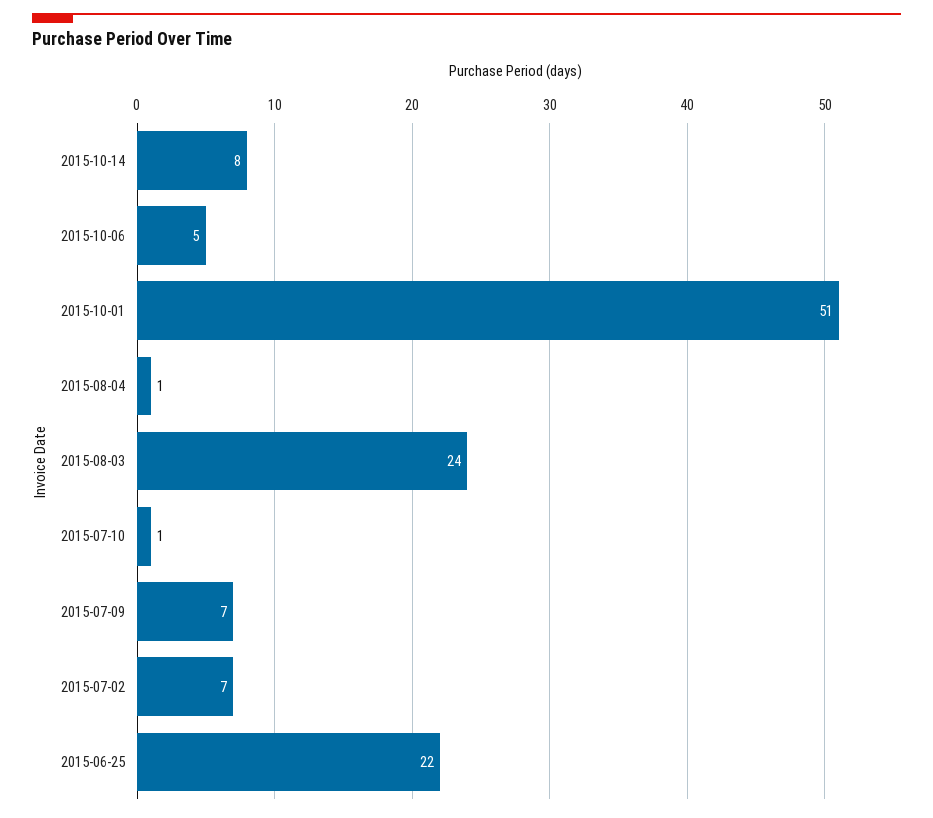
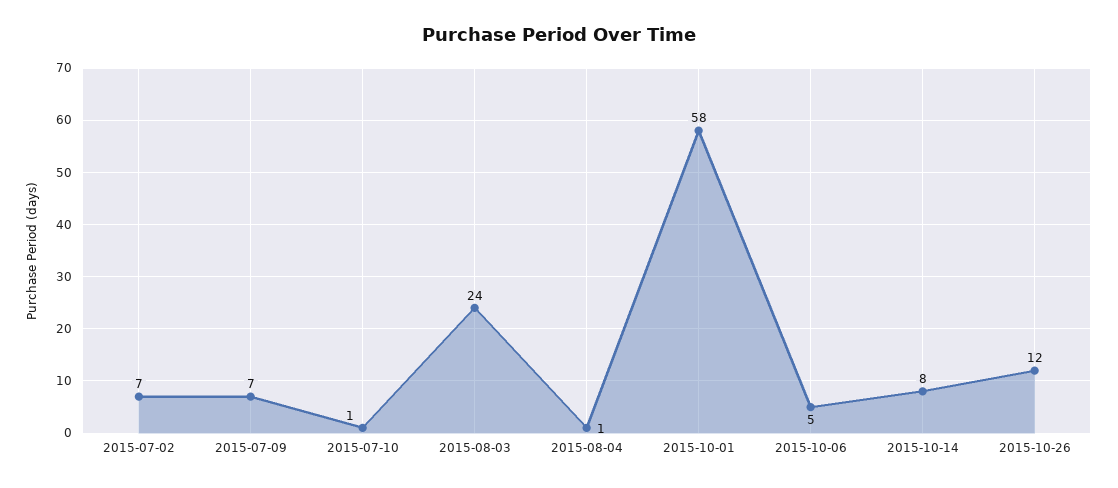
2015-10-01: 51 -> 58
2015-06-25: 22 -> none
2015-10-26: none -> 12

